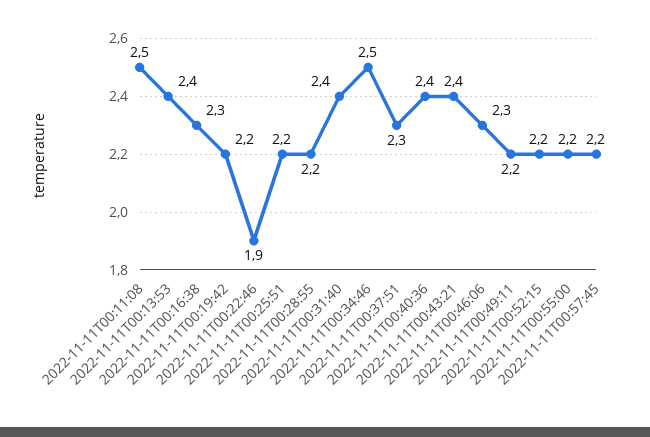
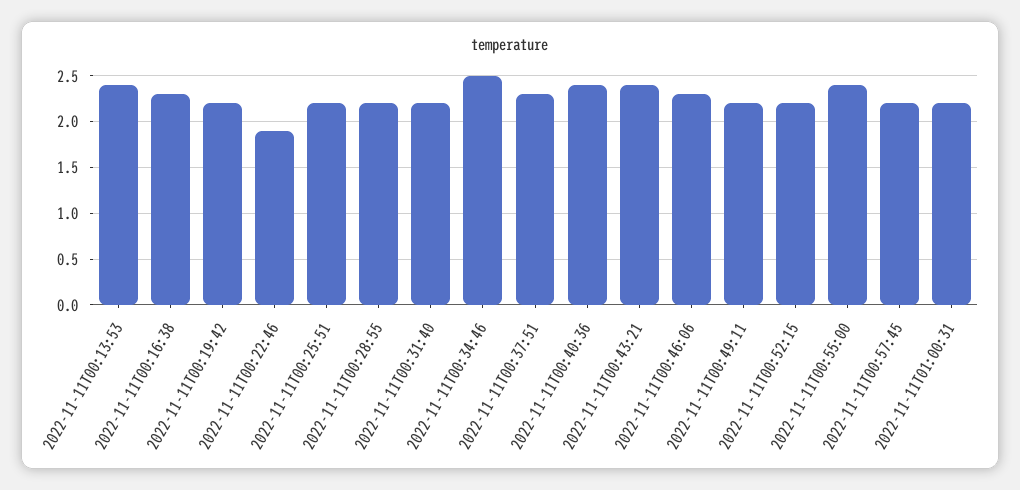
2022-11-11T00:11:08: 2.5 -> none
2022-11-11T00:31:40: 2.4 -> 2.2
2022-11-11T00:55:00: 2.2 -> 2.4
2022-11-11T01:00:31: none -> 2.2

